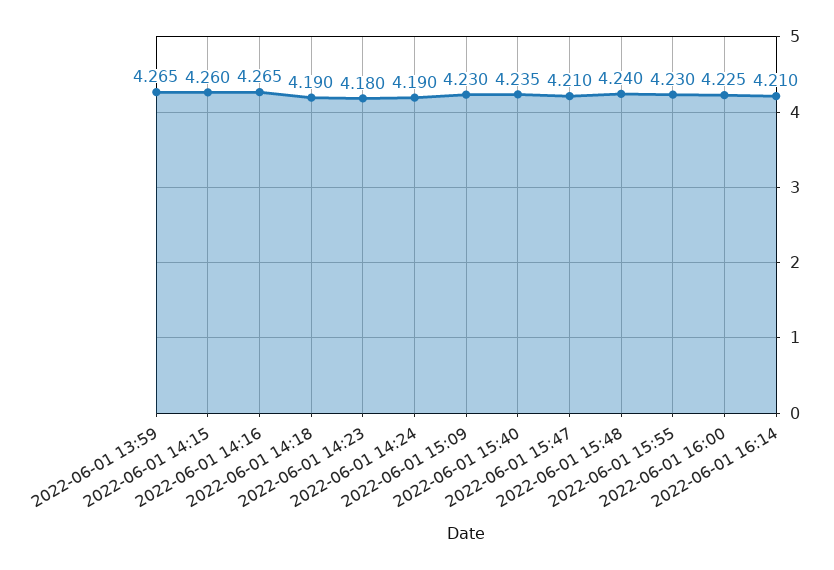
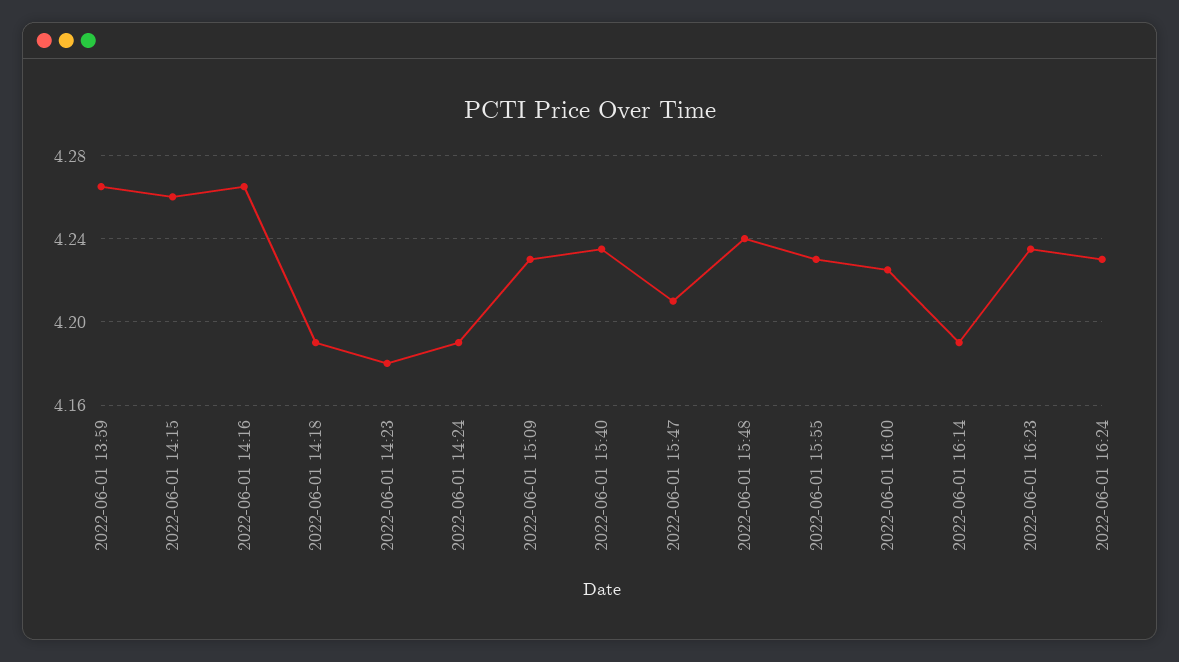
2022-06-01 16:14: 4.21 -> 4.19
2022-06-01 16:23: none -> 4.235
2022-06-01 16:24: none -> 4.23

